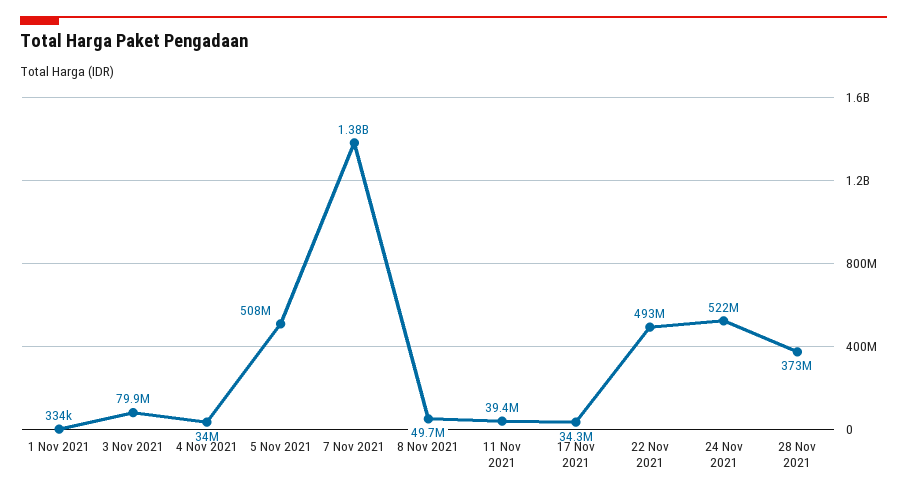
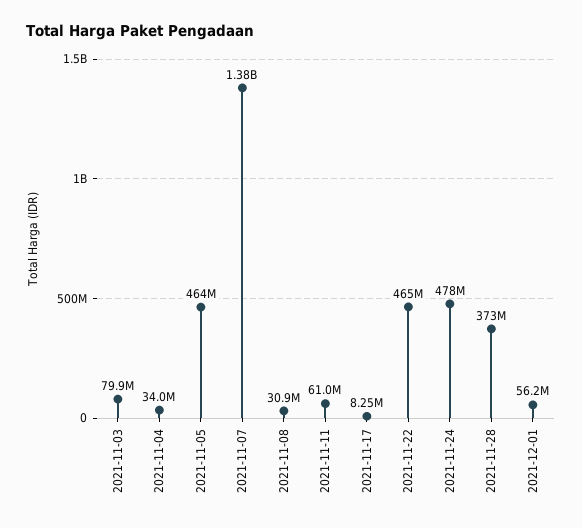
1 Nov 2021: 334000 -> none
5 Nov 2021: 508000000 -> 464000000
8 Nov 2021: 49700000 -> 30900000
11 Nov 2021: 39400000 -> 61000000
17 Nov 2021: 34300000 -> 8250000
22 Nov 2021: 493000000 -> 465000000
24 Nov 2021: 522000000 -> 478000000
2021-12-01: none -> 56200000

